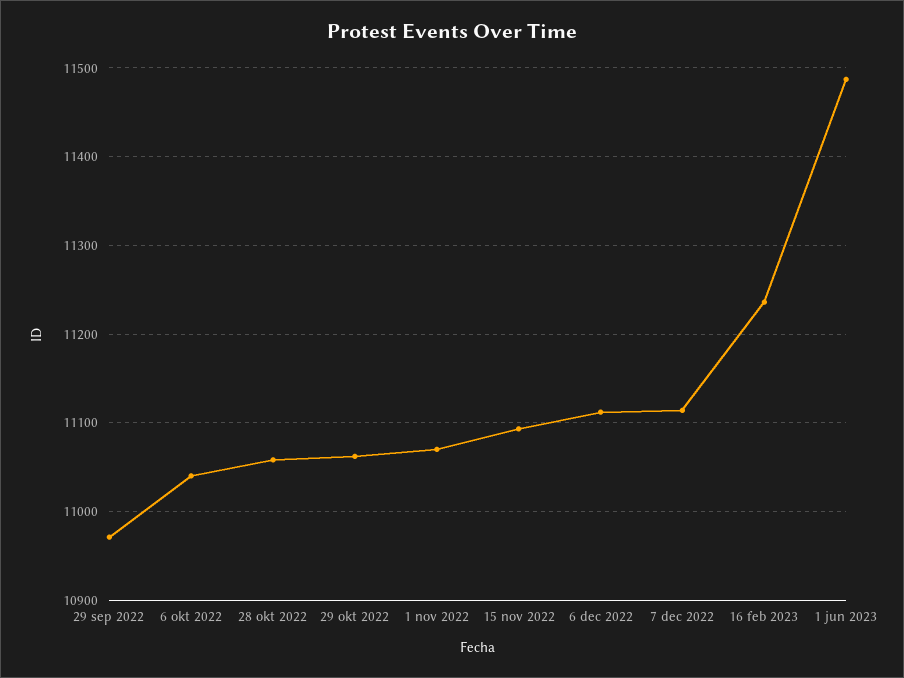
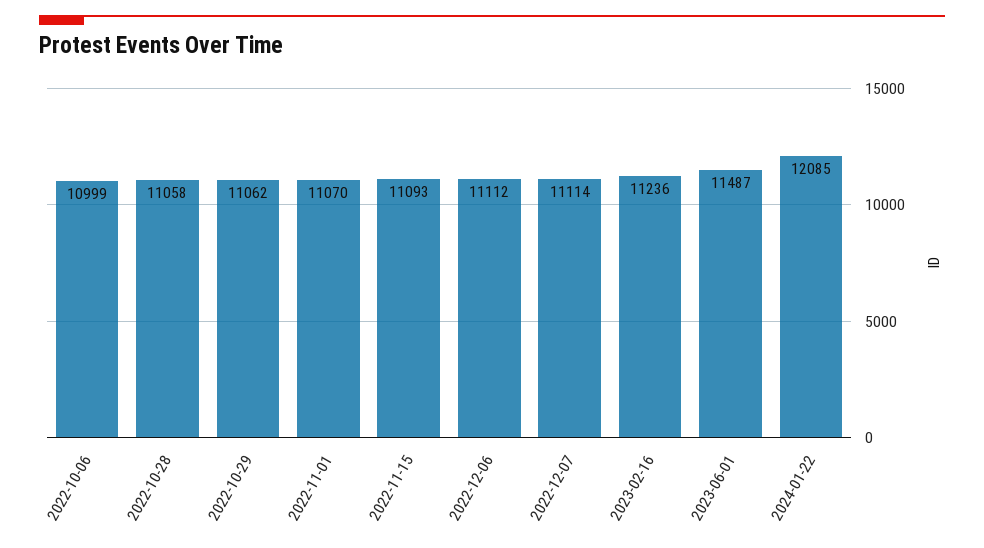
29 sep 2022: 10970 -> none
6 okt 2022: 11040 -> 10999
2024-01-22: none -> 12085

